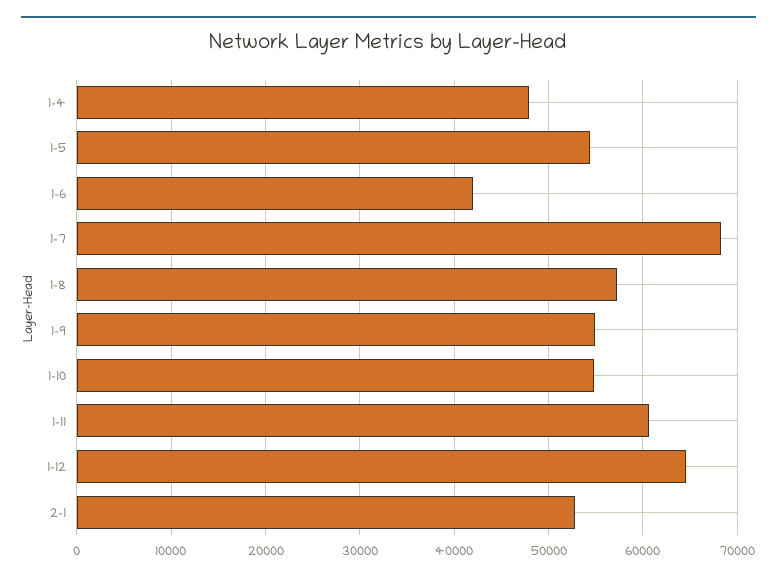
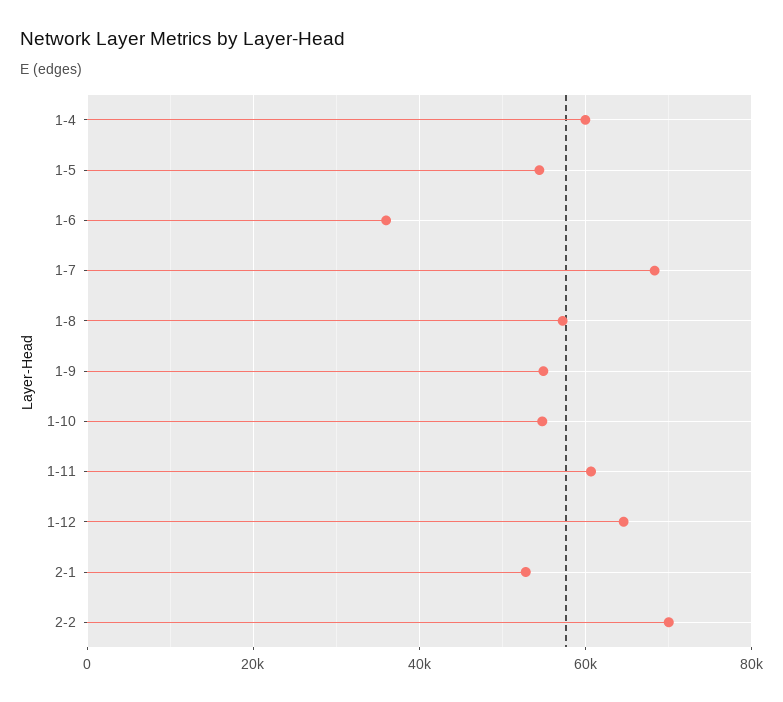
1-4: 48000 -> 60000
1-6: 42000 -> 36000
2-2: none -> 70000

